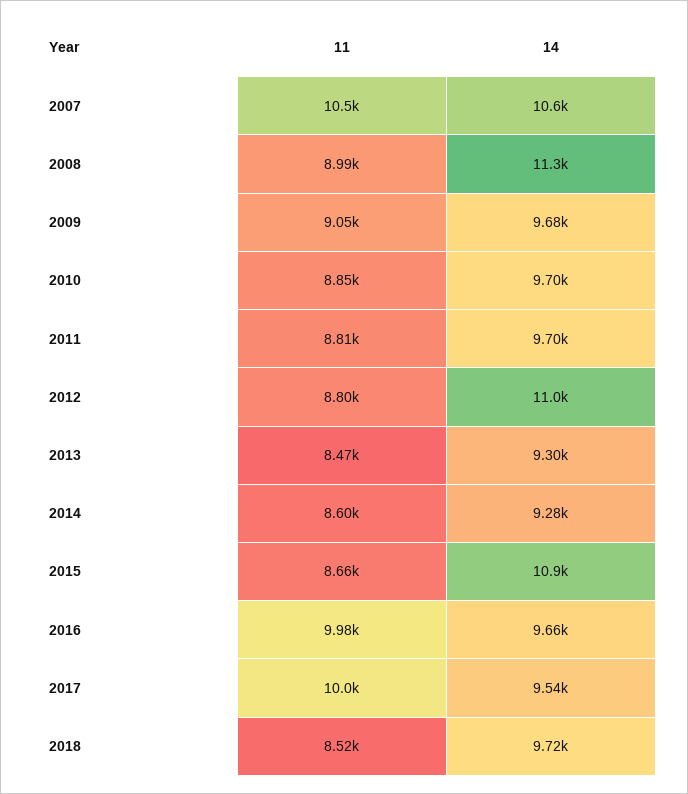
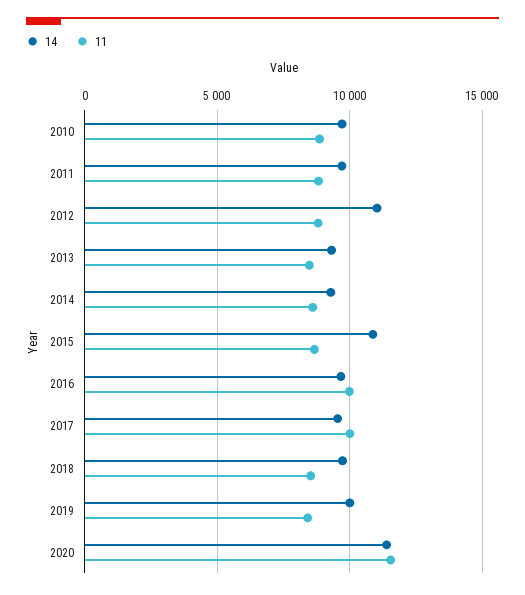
11, 2007: 10500 -> none
14, 2007: 10600 -> none
11, 2008: 8990 -> none
14, 2008: 11300 -> none
11, 2009: 9050 -> none
14, 2009: 9680 -> none
14, 2019: none -> 10000
11, 2019: none -> 8500
14, 2020: none -> 11500
11, 2020: none -> 11500

